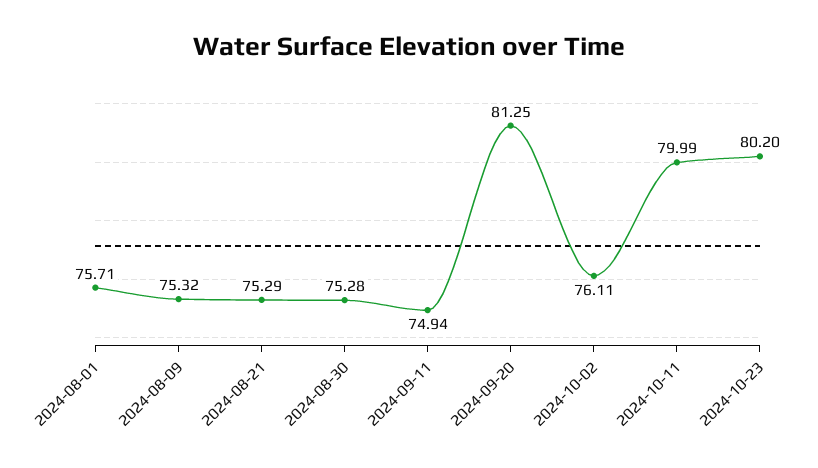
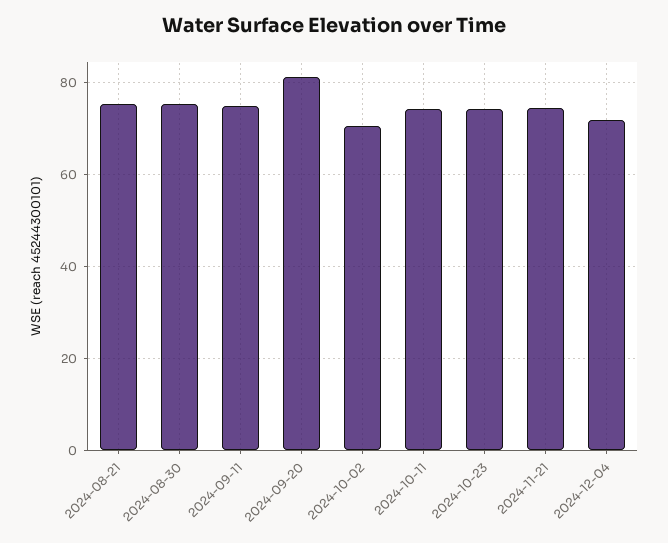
2024-08-01: 75.71 -> none
2024-08-09: 75.32 -> none
2024-10-02: 76.11 -> 70
2024-10-11: 79.99 -> 74
2024-10-23: 80.2 -> 74
2024-11-21: none -> 74
2024-12-04: none -> 72

